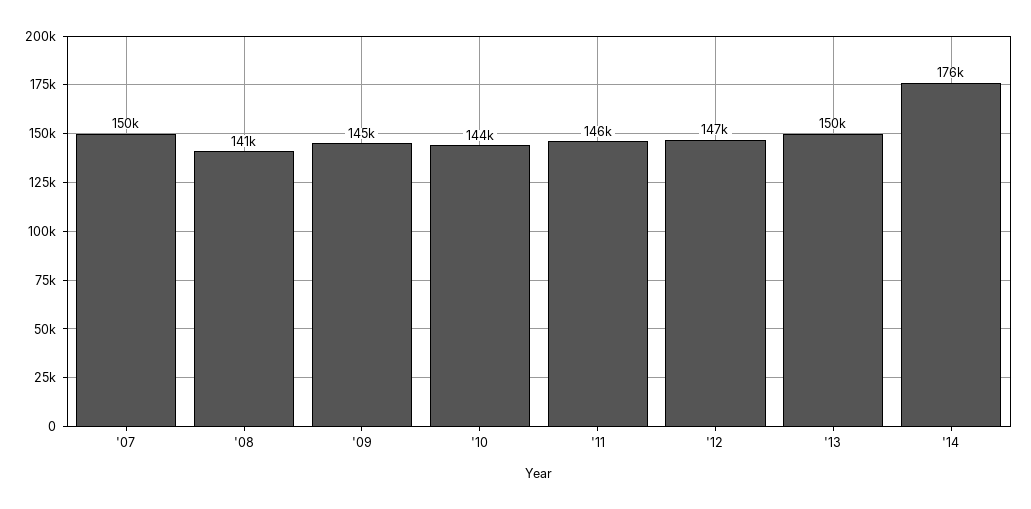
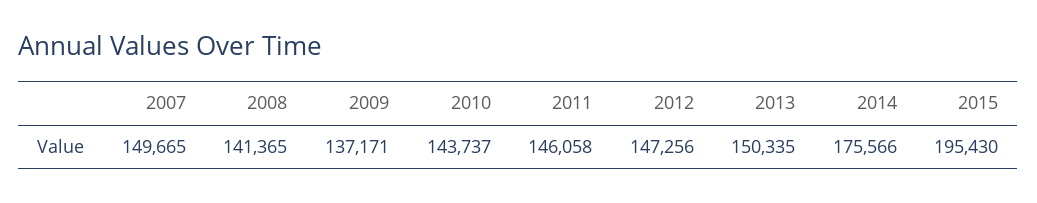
'09: 145000 -> 137171
2015: none -> 195430

